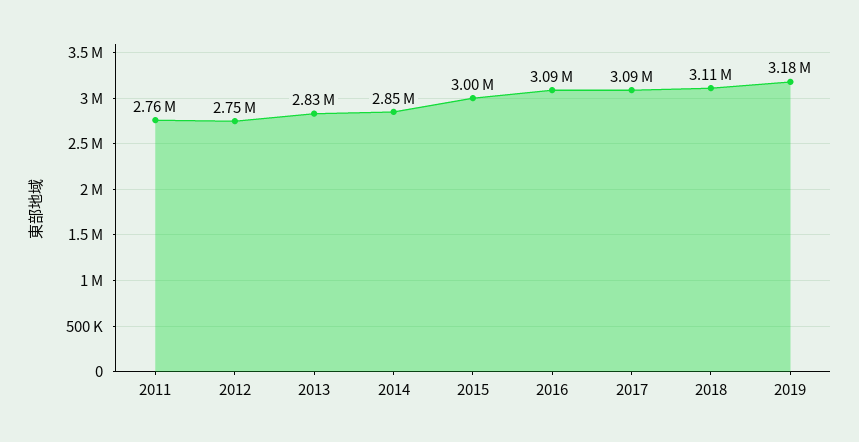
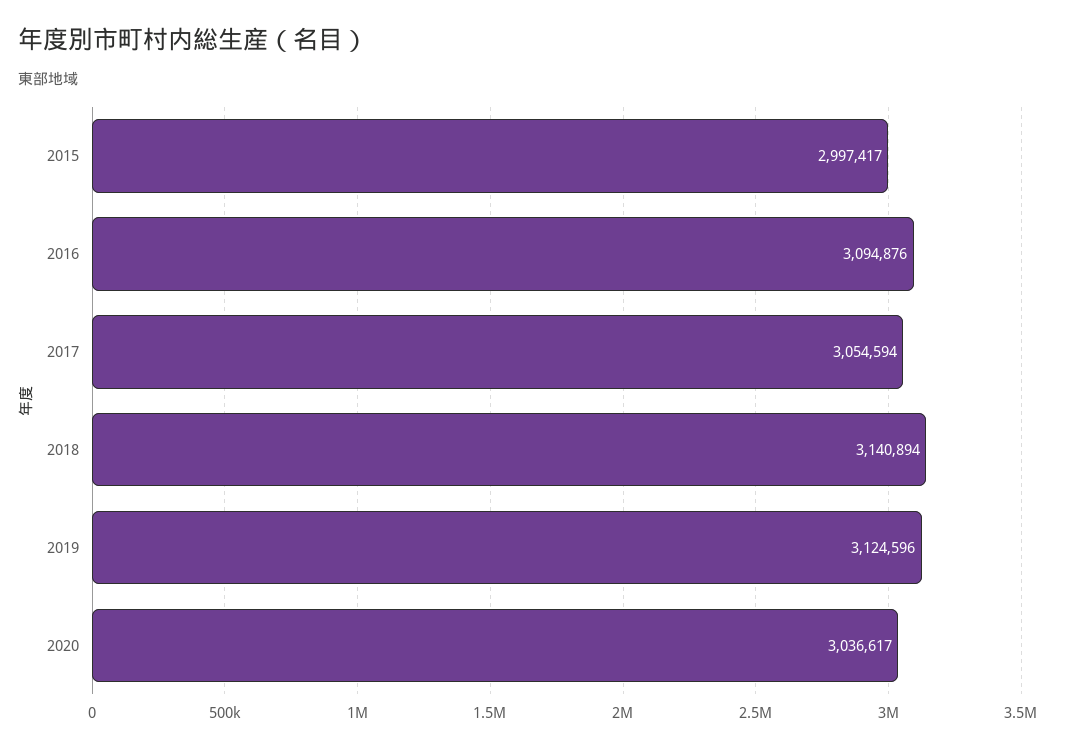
2011: 2760000 -> none
2012: 2750000 -> none
2013: 2830000 -> none
2014: 2850000 -> none
2017: 3090000 -> 3054594
2018: 3110000 -> 3140894
2019: 3180000 -> 3124596
2020: none -> 3036617

